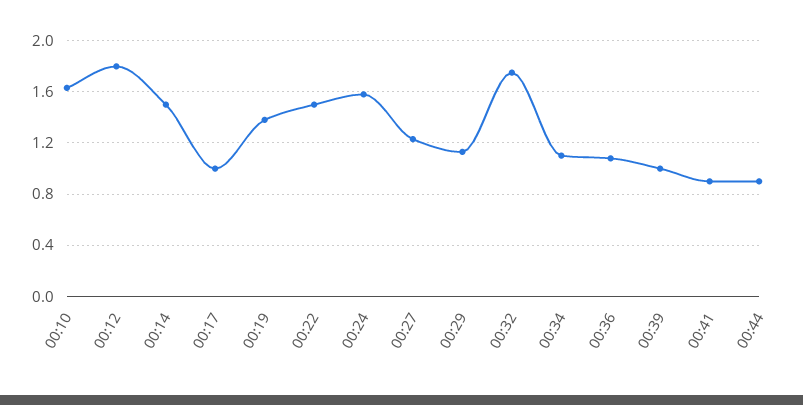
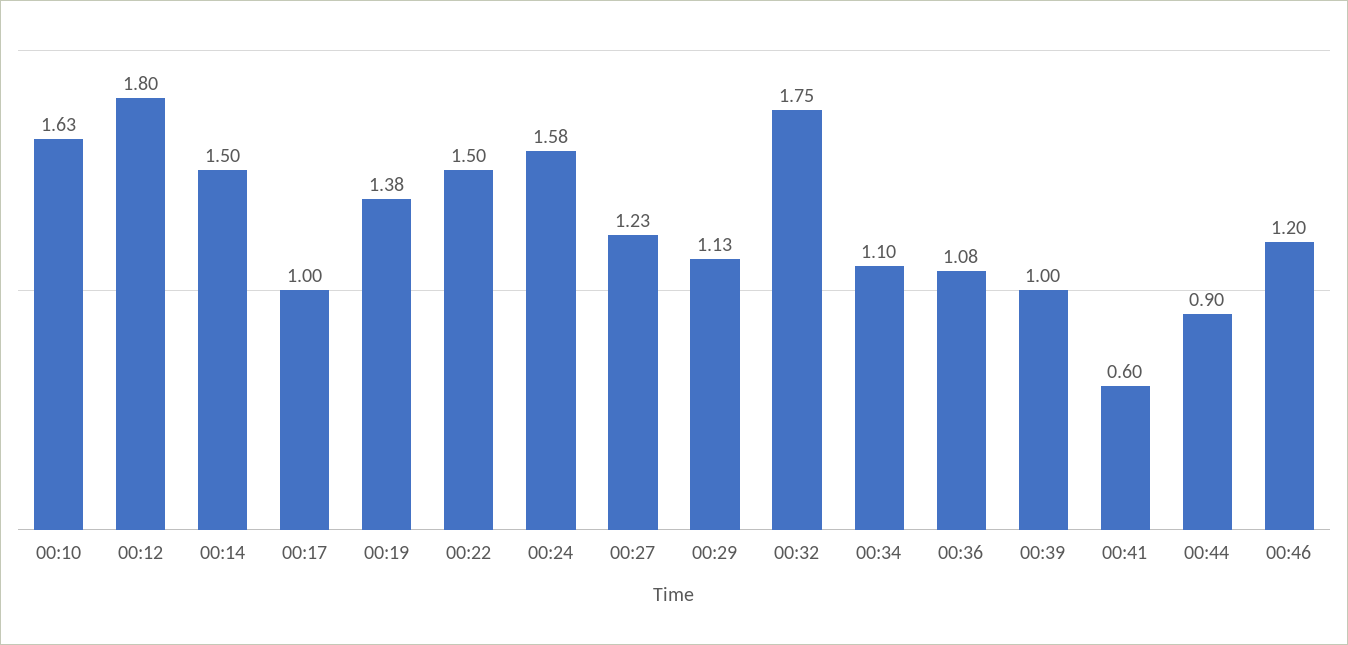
00:41: 0.9 -> 0.6
00:46: none -> 1.2

